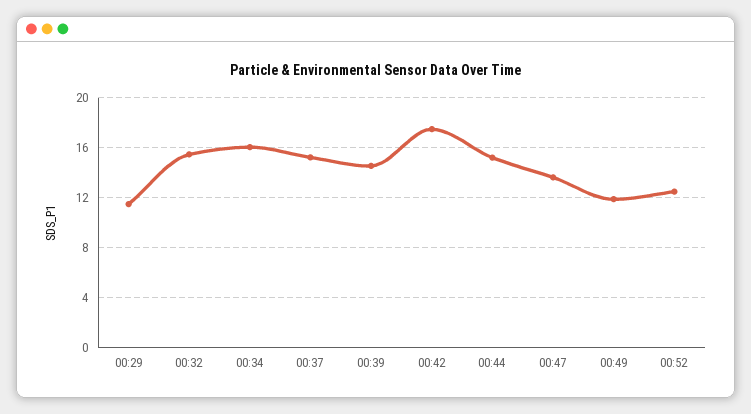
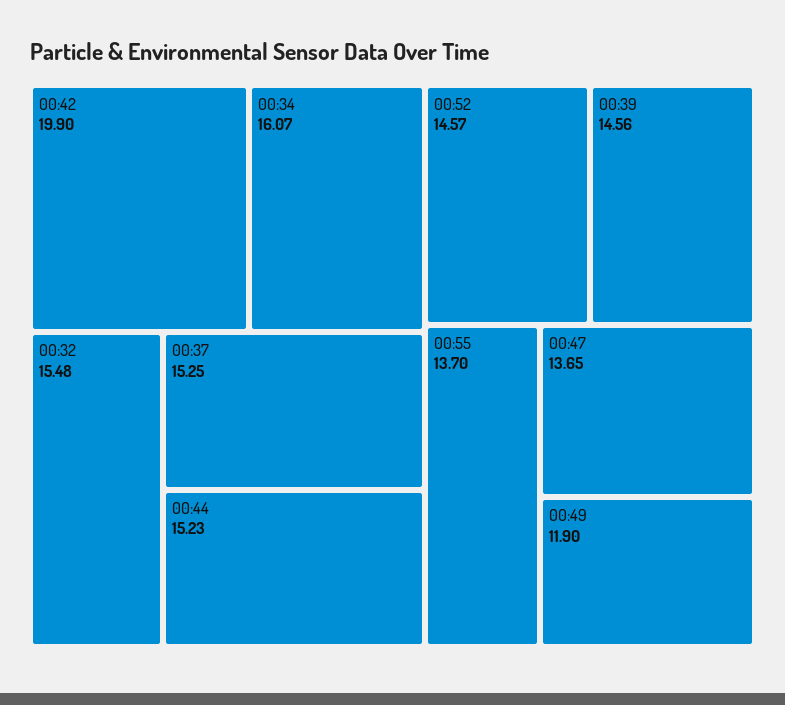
00:29: 11.5 -> none
00:42: 17.5 -> 19.9
00:52: 12.5 -> 14.57
00:55: none -> 13.7

